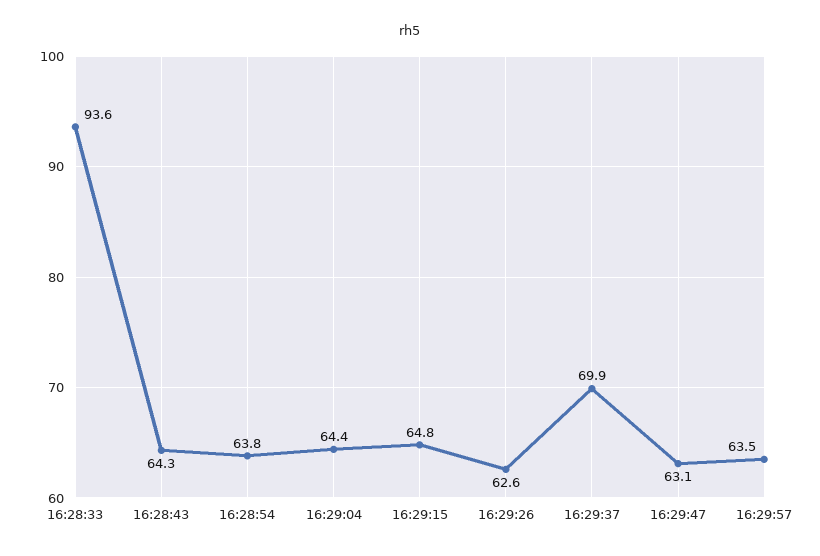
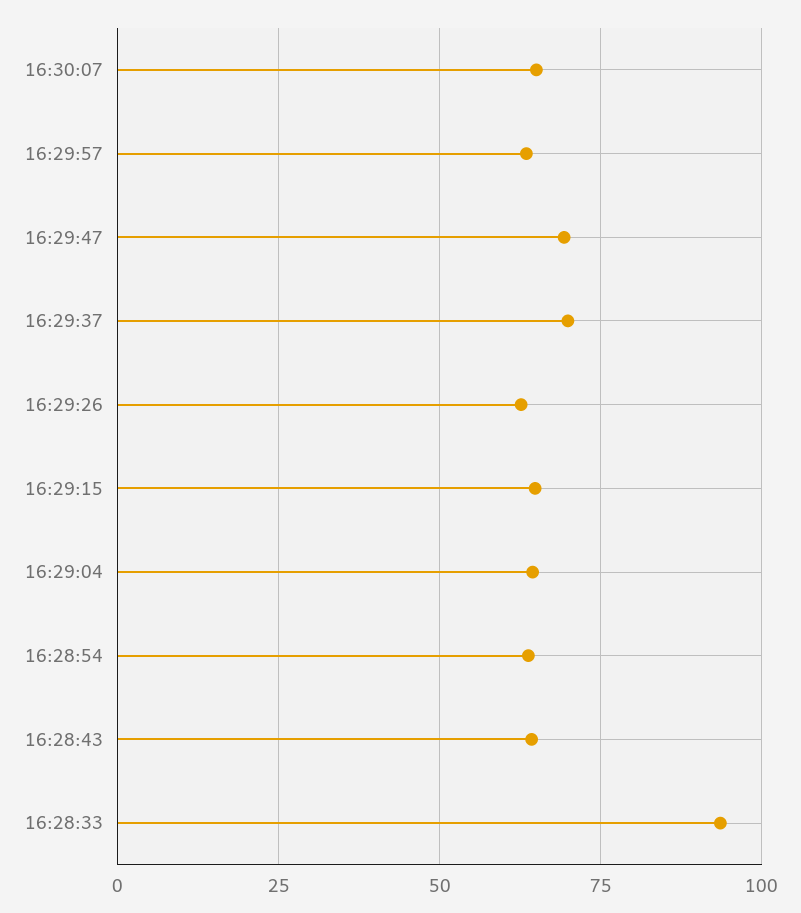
16:29:47: 63.1 -> 70
16:30:07: none -> 65

